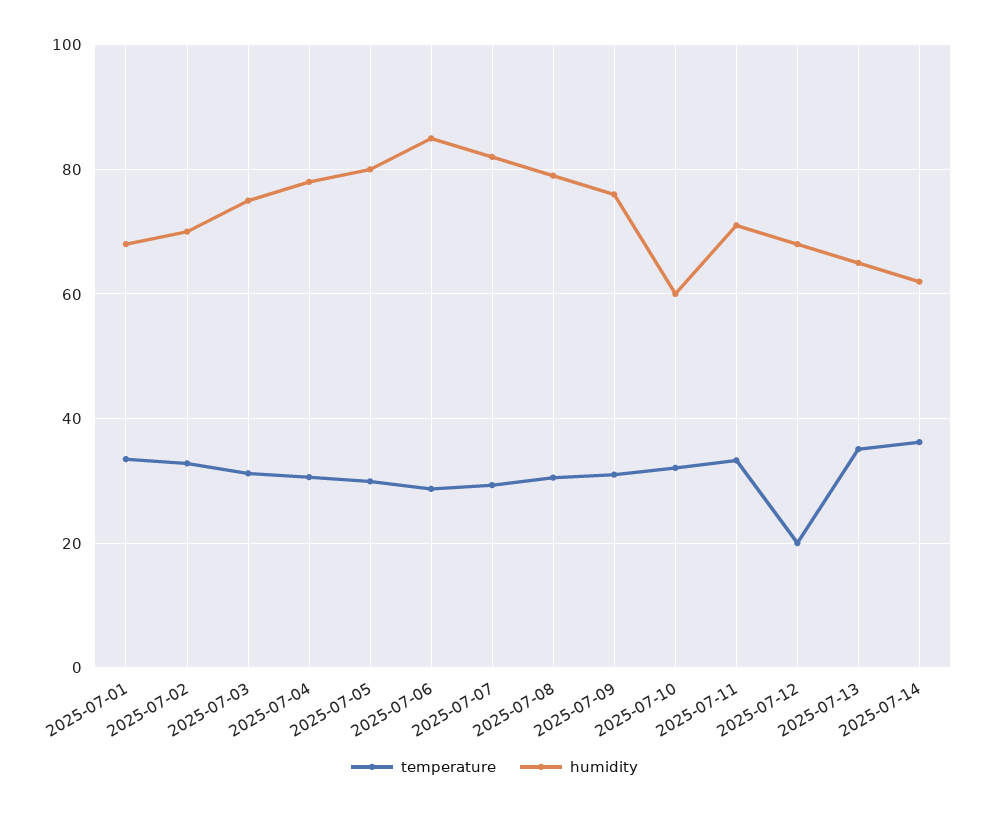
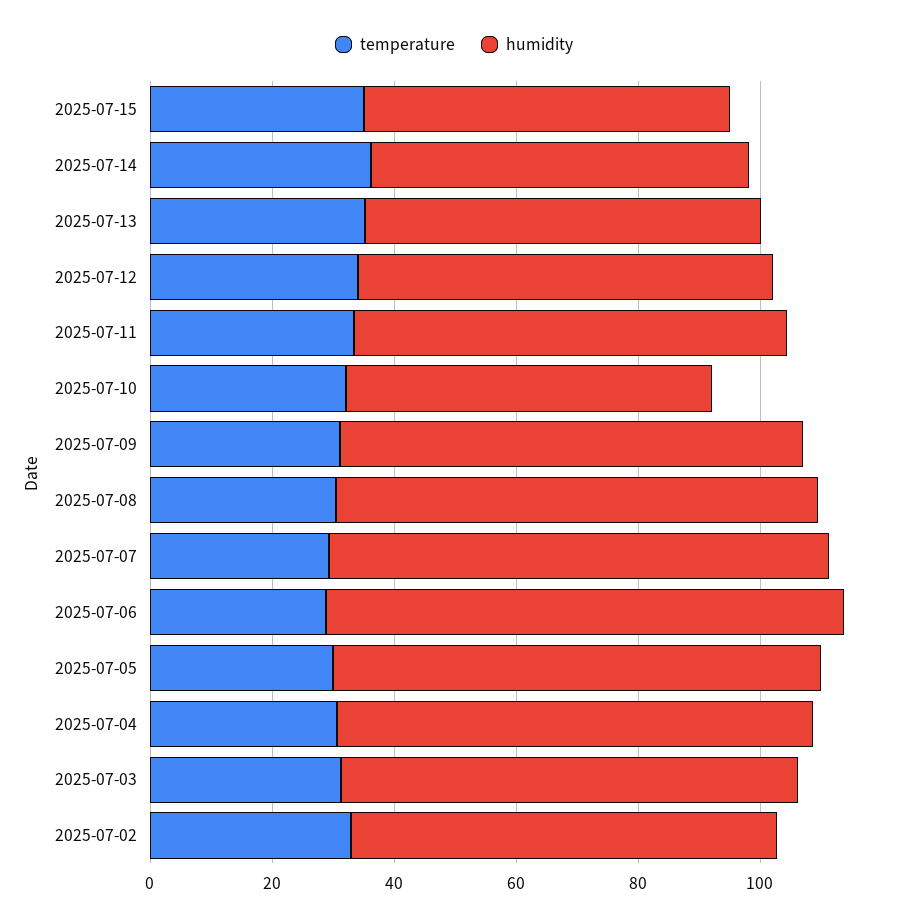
temperature, 2025-07-01: 34 -> none
humidity, 2025-07-01: 68 -> none
temperature, 2025-07-12: 20 -> 35
temperature, 2025-07-15: none -> 35
humidity, 2025-07-15: none -> 60

